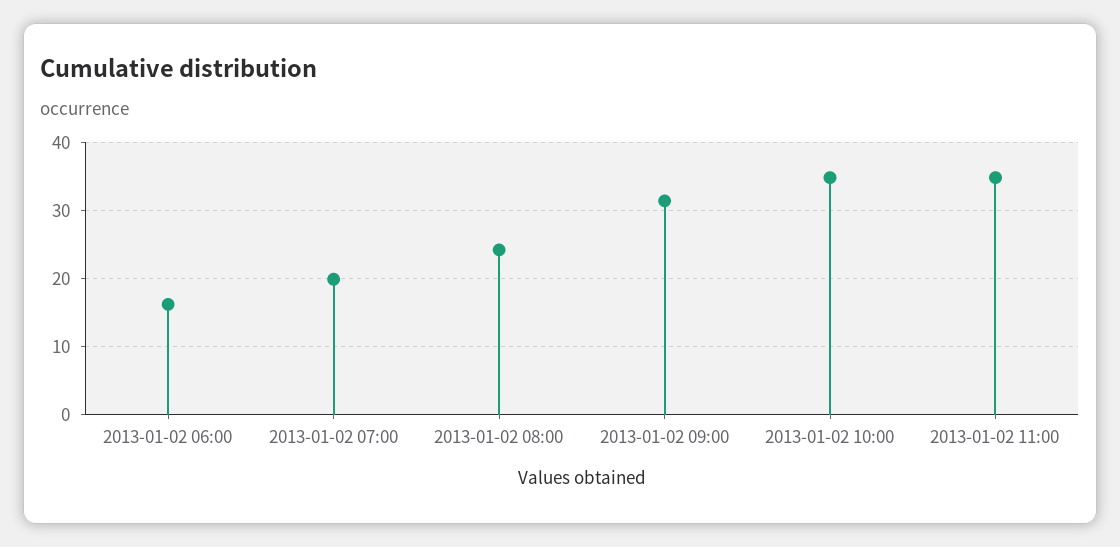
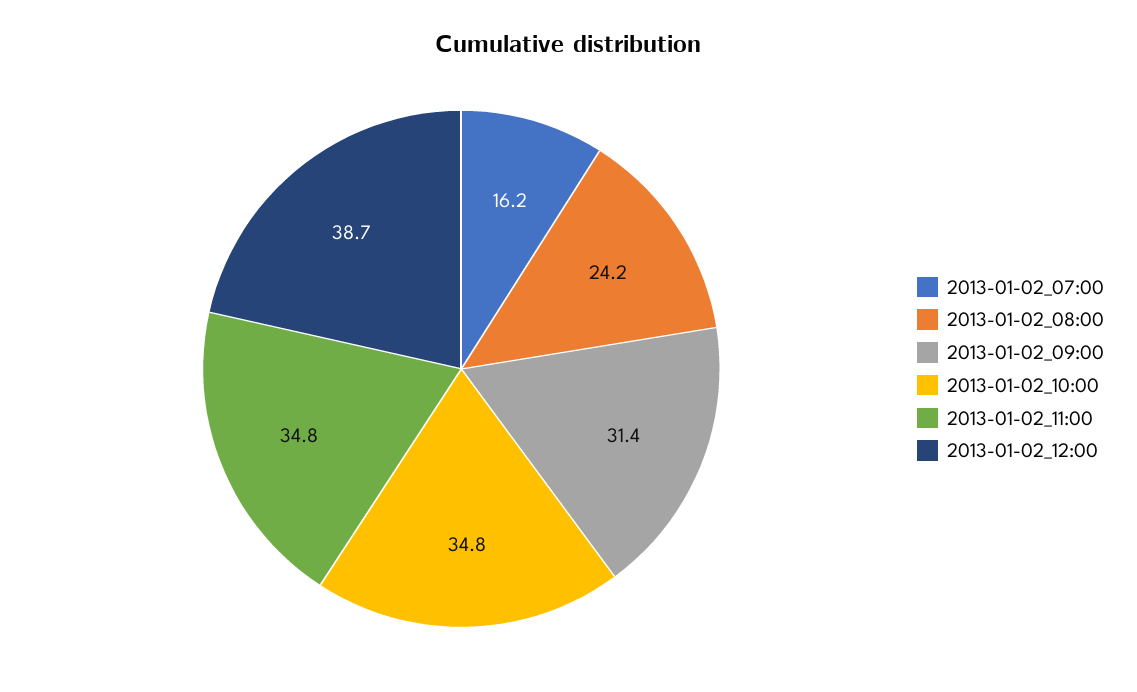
2013-01-02 06:00: 16 -> none
2013-01-02 07:00: 20 -> 16.2
2013-01-02_12:00: none -> 38.7

